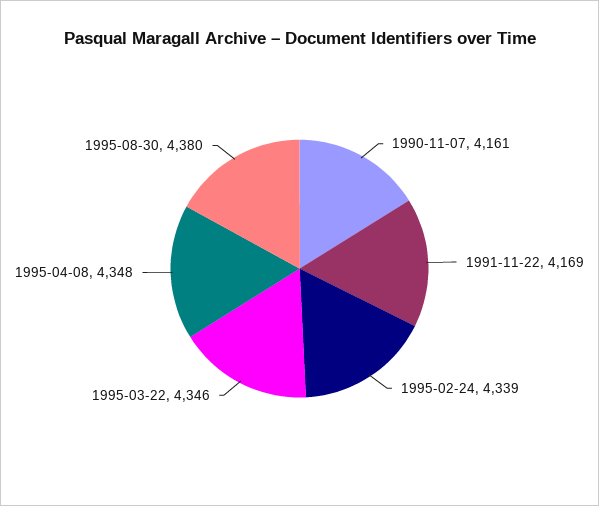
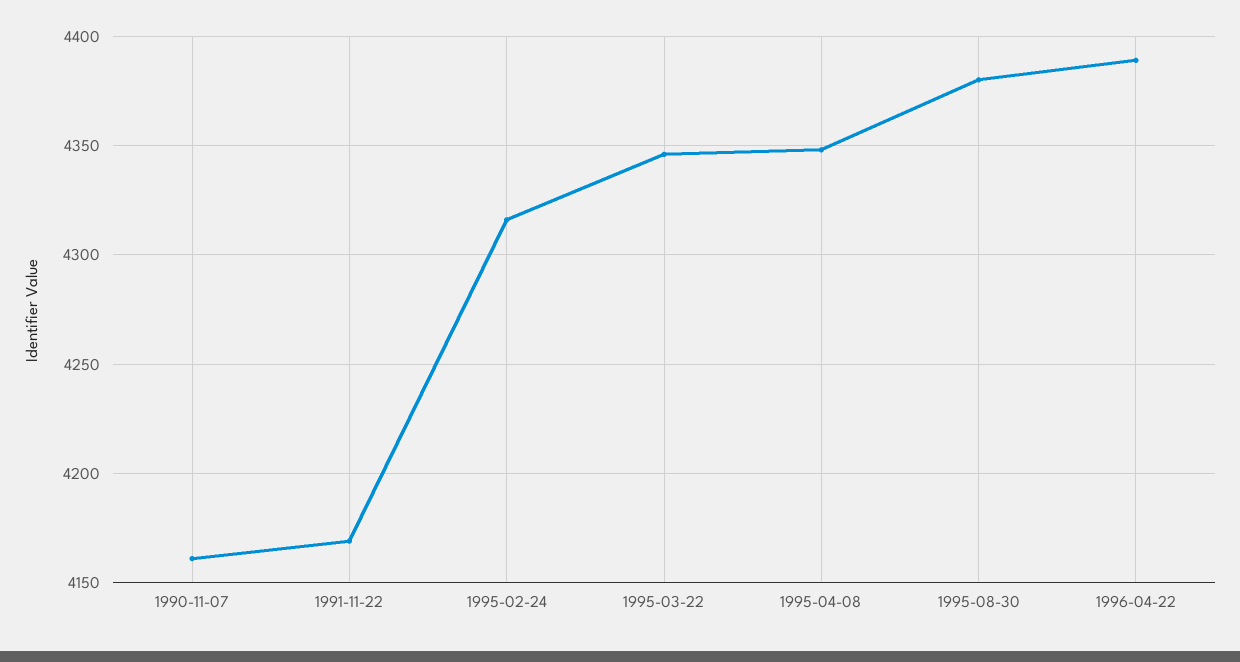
1995-02-24: 4339 -> 4315
1996-04-22: none -> 4390

